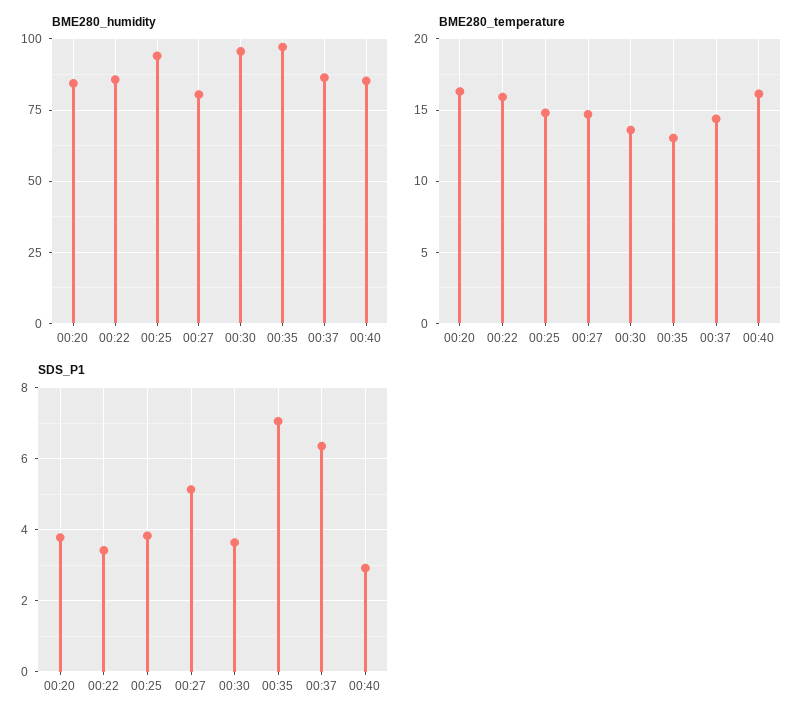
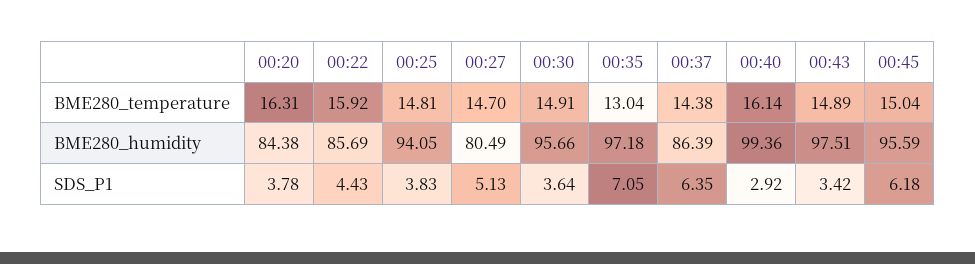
BME280_humidity, 00:40: 85 -> 99.36
BME280_temperature, 00:30: 13.5 -> 14.91
SDS_P1, 00:22: 3.4 -> 4.43
BME280_temperature, 00:43: none -> 14.89
BME280_temperature, 00:45: none -> 15.04
BME280_humidity, 00:43: none -> 97.51
BME280_humidity, 00:45: none -> 95.59
SDS_P1, 00:43: none -> 3.42
SDS_P1, 00:45: none -> 6.18

